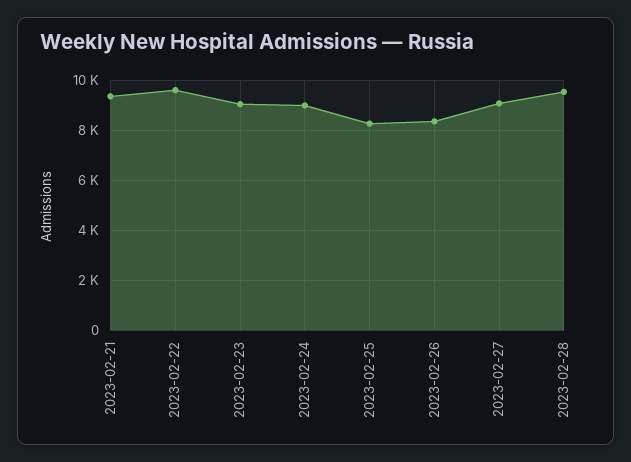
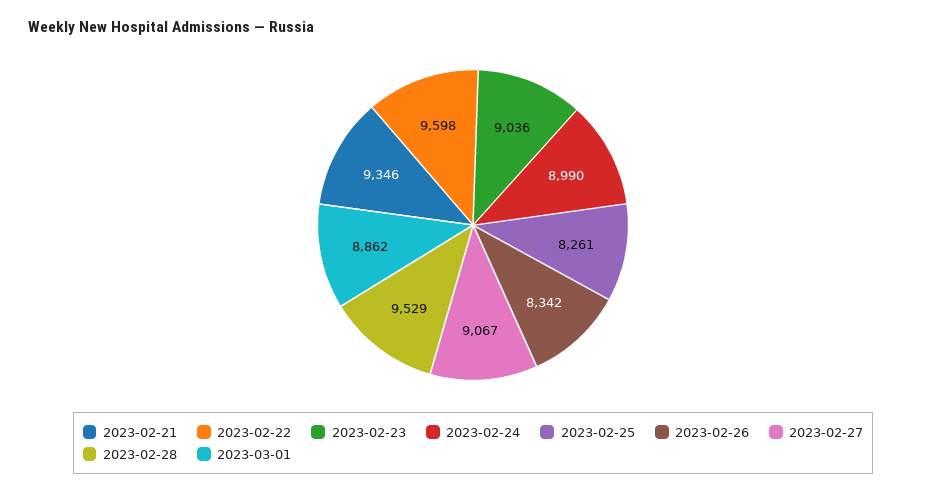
2023-03-01: none -> 8862

